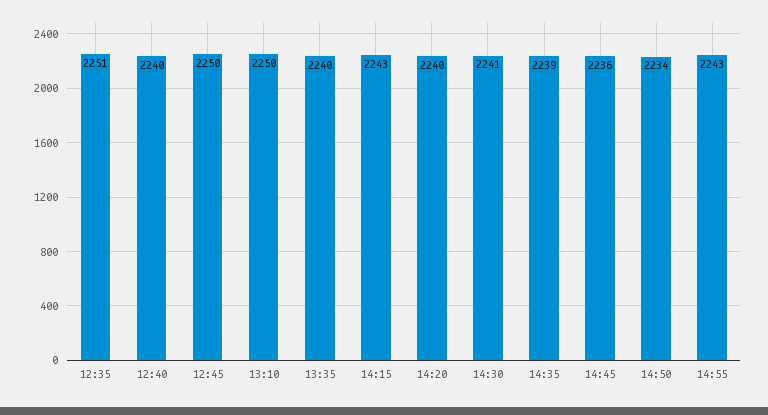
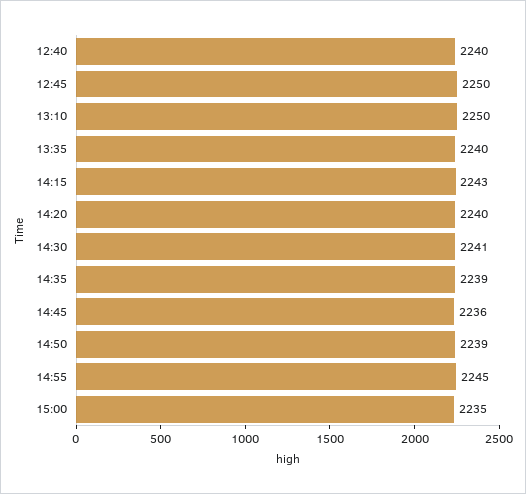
12:35: 2251 -> none
14:50: 2234 -> 2239
14:55: 2243 -> 2245
15:00: none -> 2235

